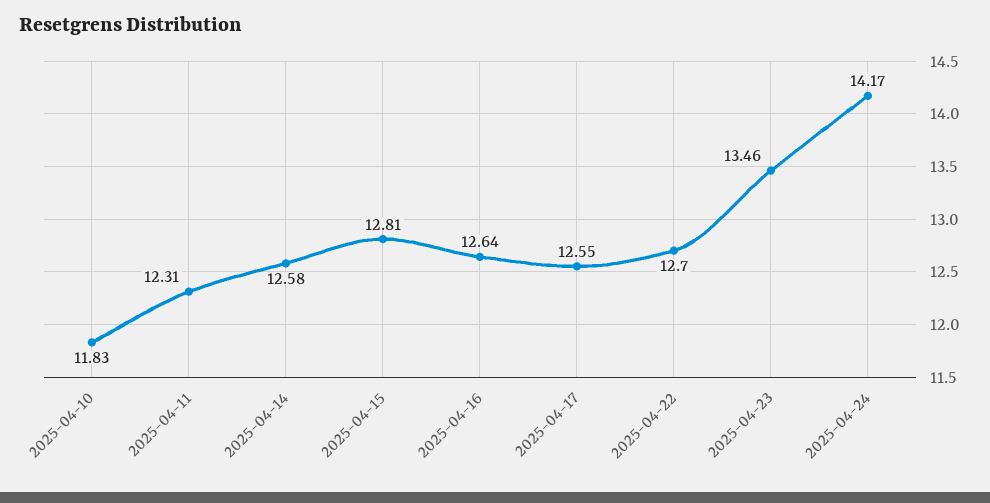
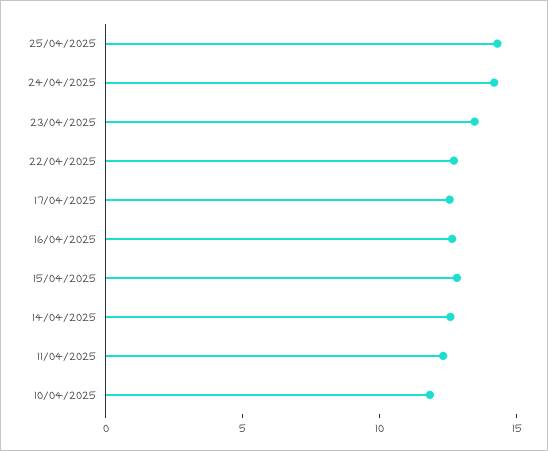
25/04/2025: none -> 14

